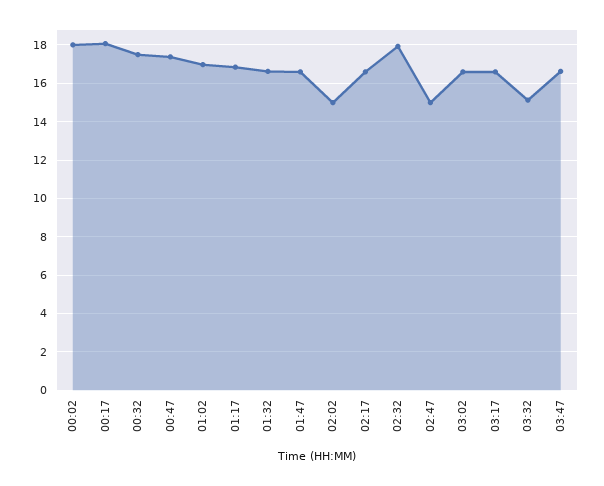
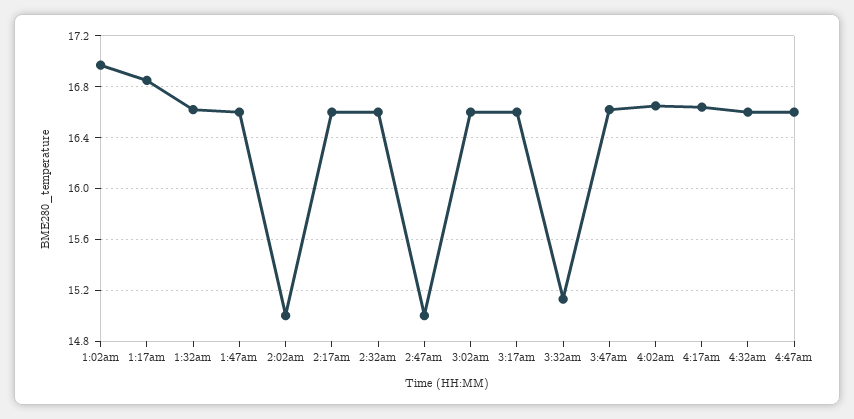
00:02: 18 -> none
00:17: 18 -> none
00:32: 17.5 -> none
00:47: 17.5 -> none
02:32: 18 -> 16.6
4:02am: none -> 16.65
4:17am: none -> 16.65
4:32am: none -> 16.6
4:47am: none -> 16.6

